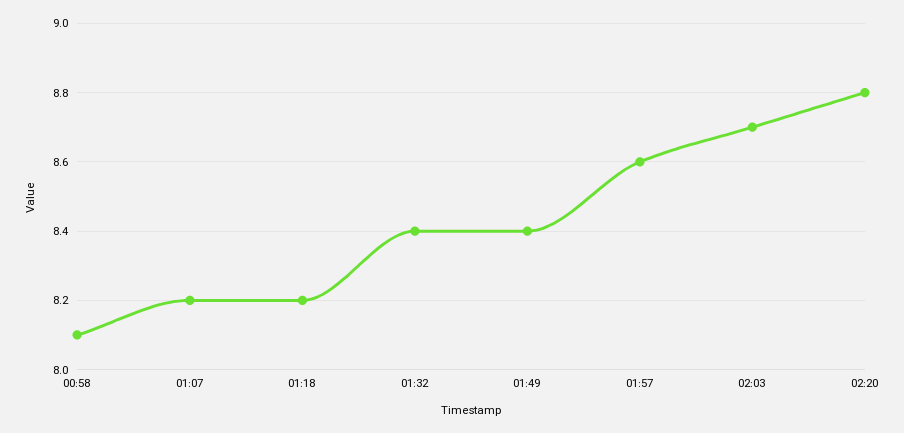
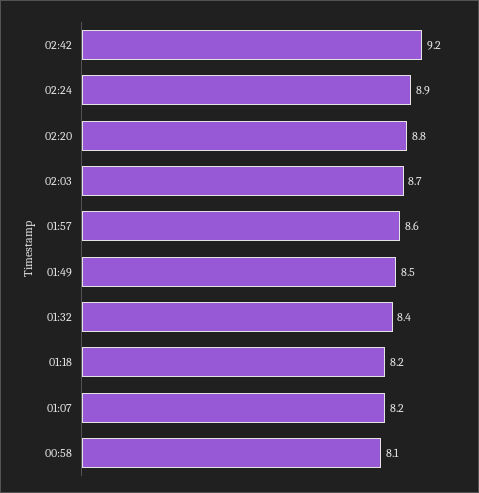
01:49: 8.4 -> 8.5
02:42: none -> 9.2
02:24: none -> 8.9

